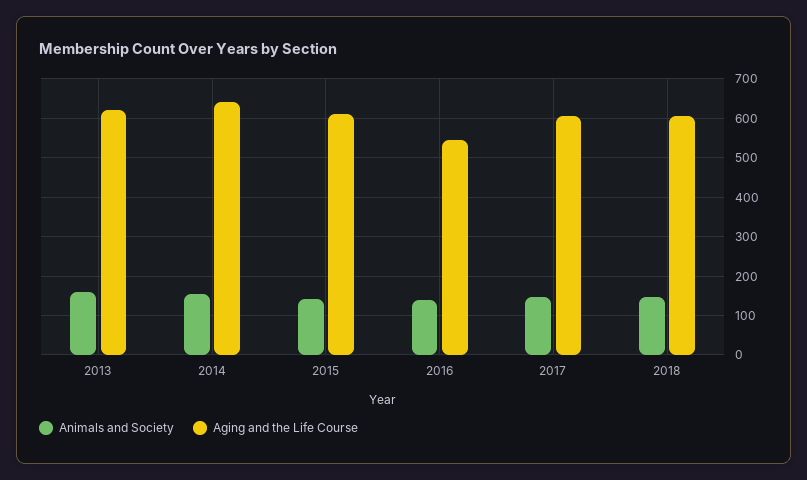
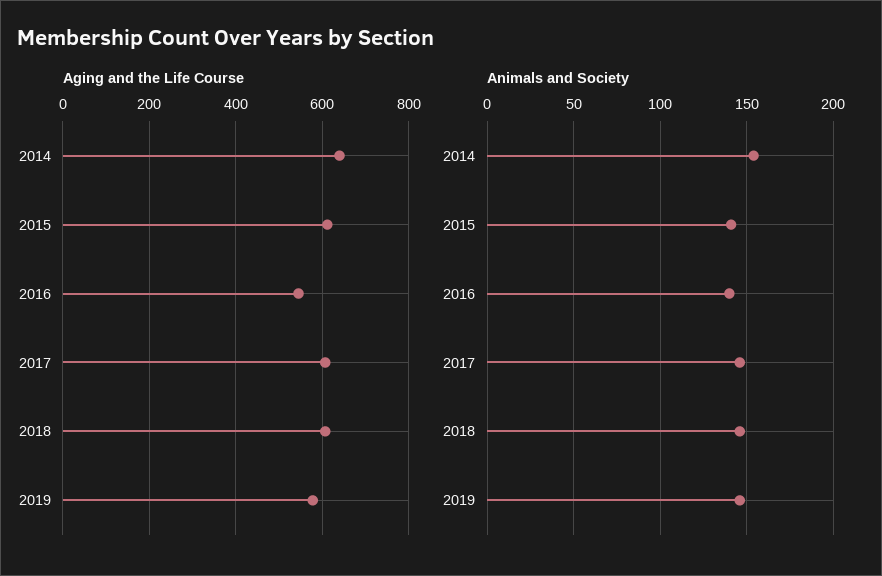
Animals and Society, 2013: 160 -> none
Aging and the Life Course, 2013: 620 -> none
Aging and the Life Course, 2019: none -> 580
Animals and Society, 2019: none -> 145

